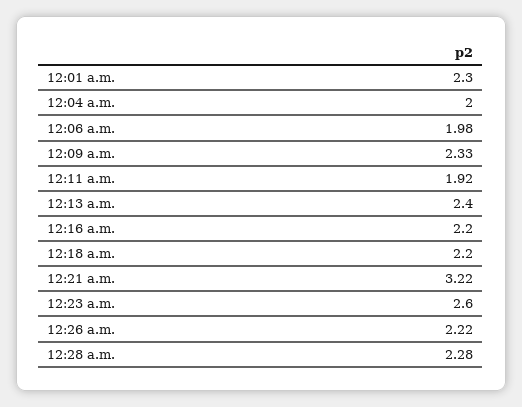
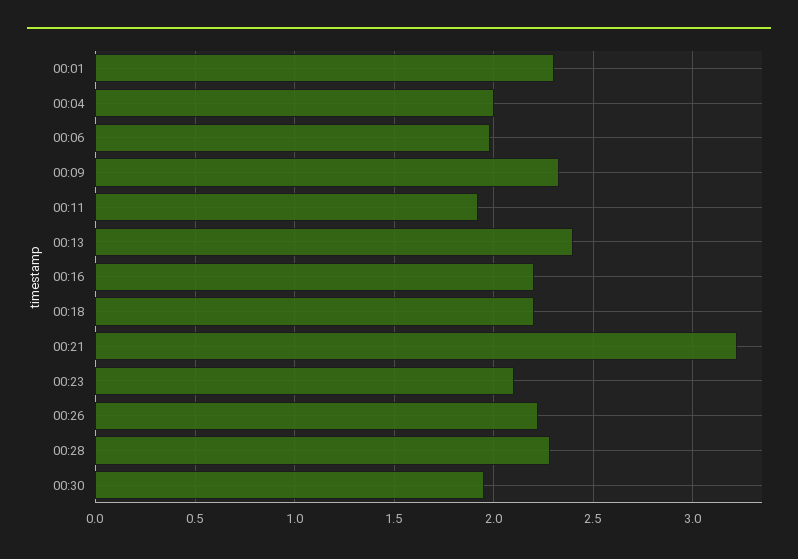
12:23 a.m.: 2.6 -> 2.1
00:30: none -> 1.95

